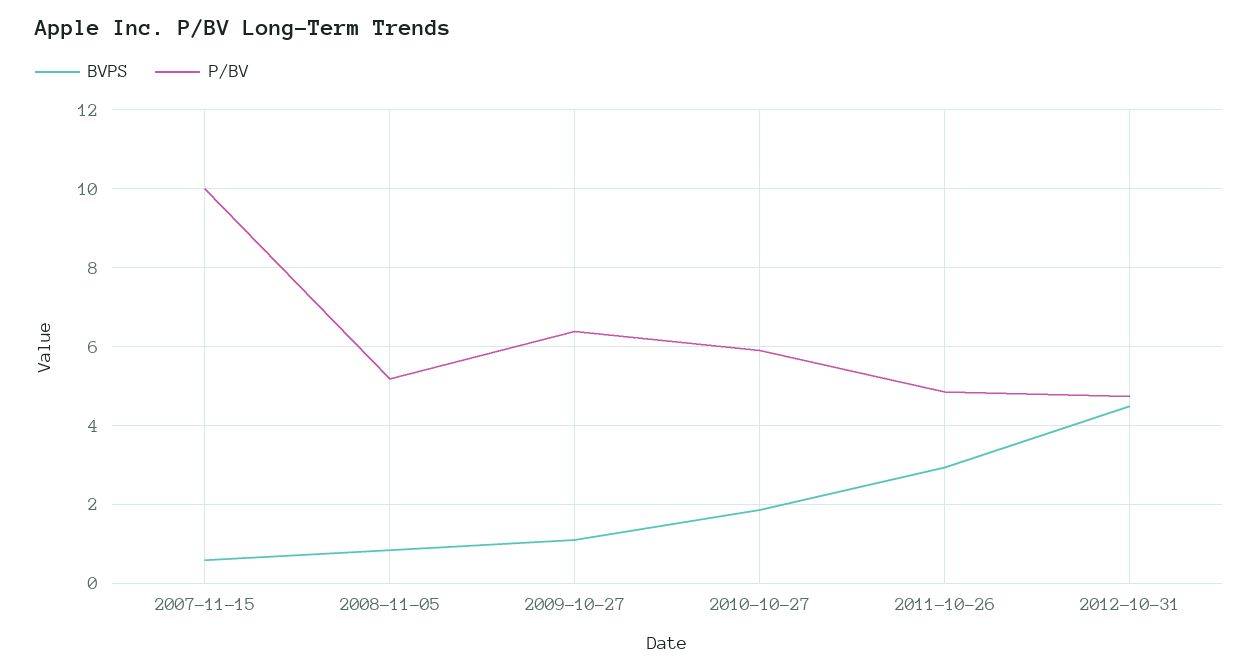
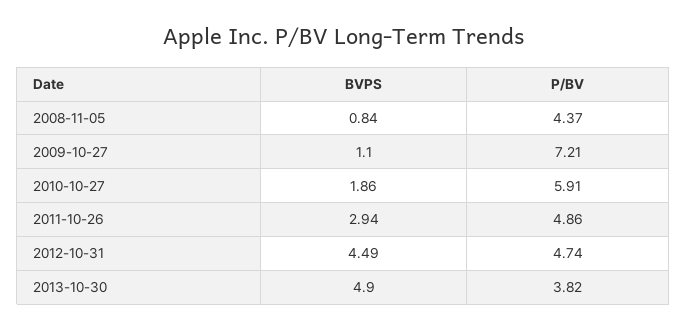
BVPS, 2007-11-15: 0.6 -> none
P/BV, 2007-11-15: 10 -> none
P/BV, 2008-11-05: 5.2 -> 4.37
P/BV, 2009-10-27: 6.4 -> 7.21
BVPS, 2013-10-30: none -> 4.9
P/BV, 2013-10-30: none -> 3.82

